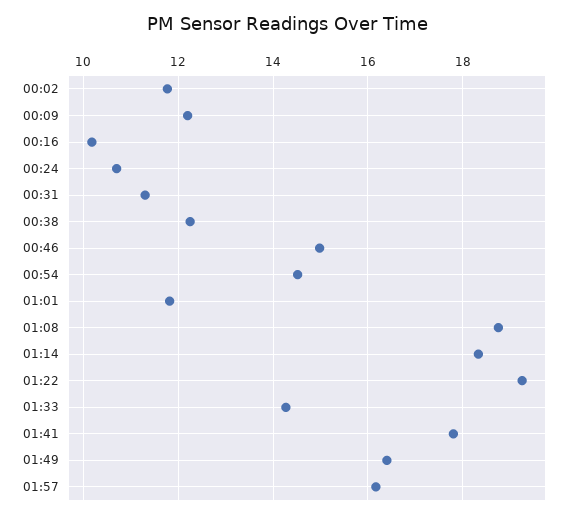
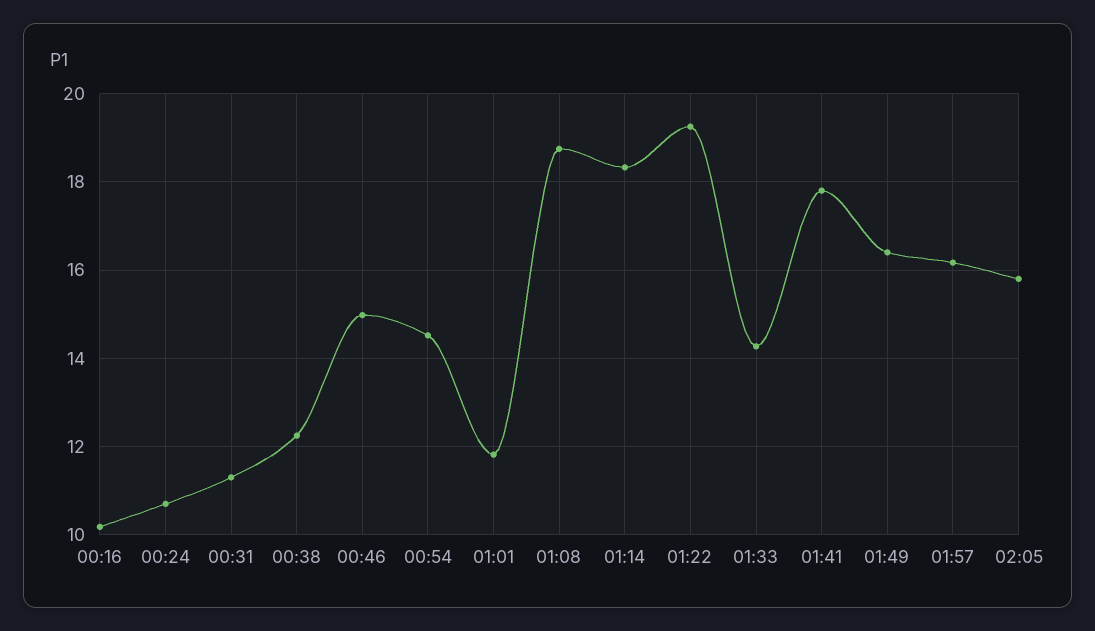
00:02: 11.8 -> none
00:09: 12.2 -> none
02:05: none -> 15.8

